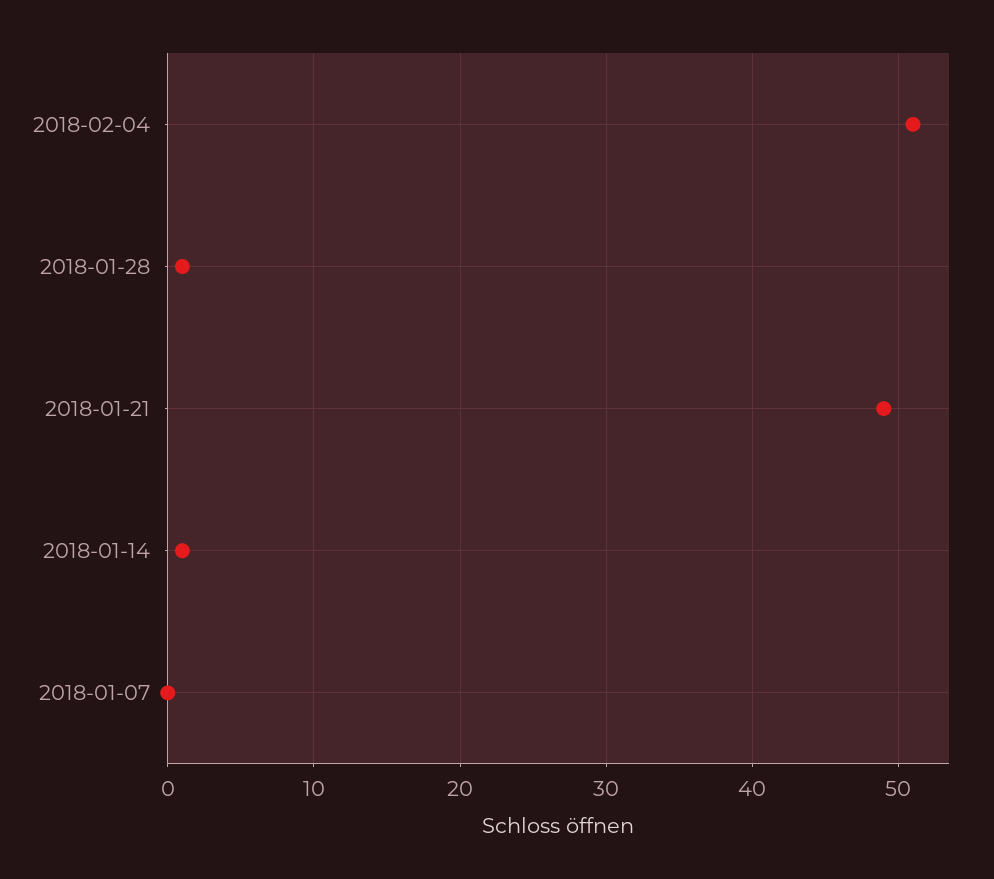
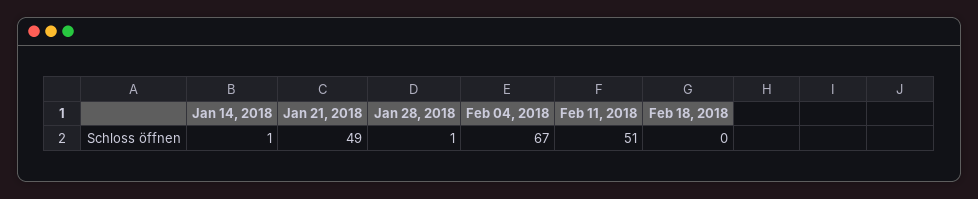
2018-02-04: 51 -> 67
2018-01-07: 0 -> none
Feb 11, 2018: none -> 51
Feb 18, 2018: none -> 0

